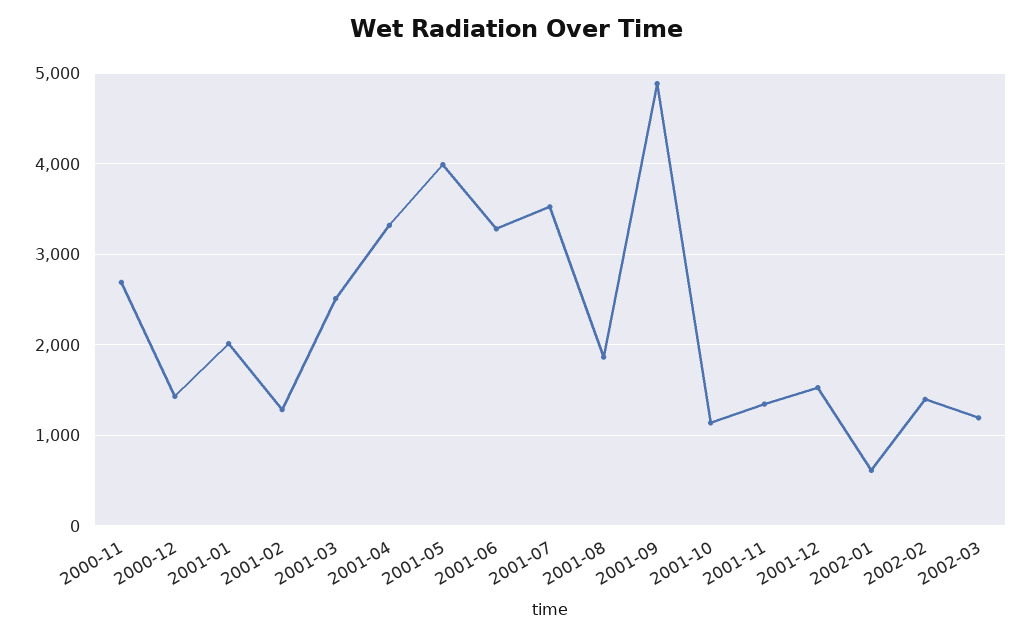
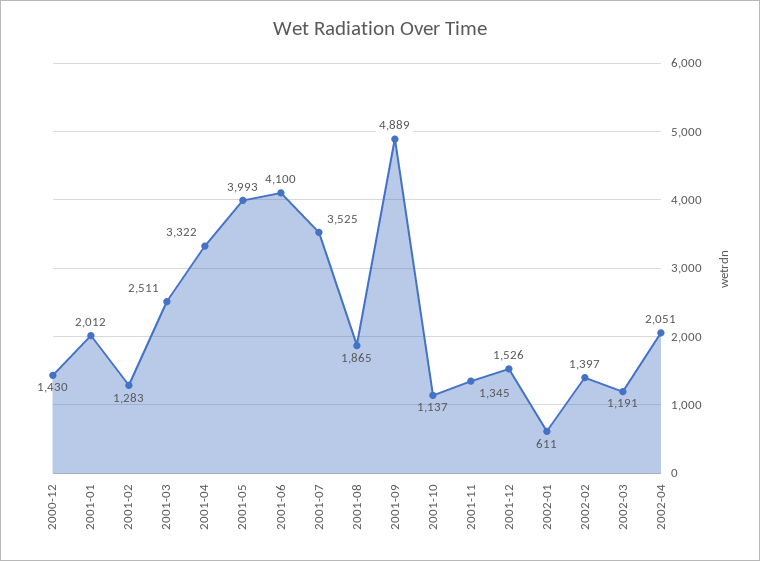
2000-11: 2700 -> none
2001-06: 3300 -> 4100
2002-04: none -> 2051

